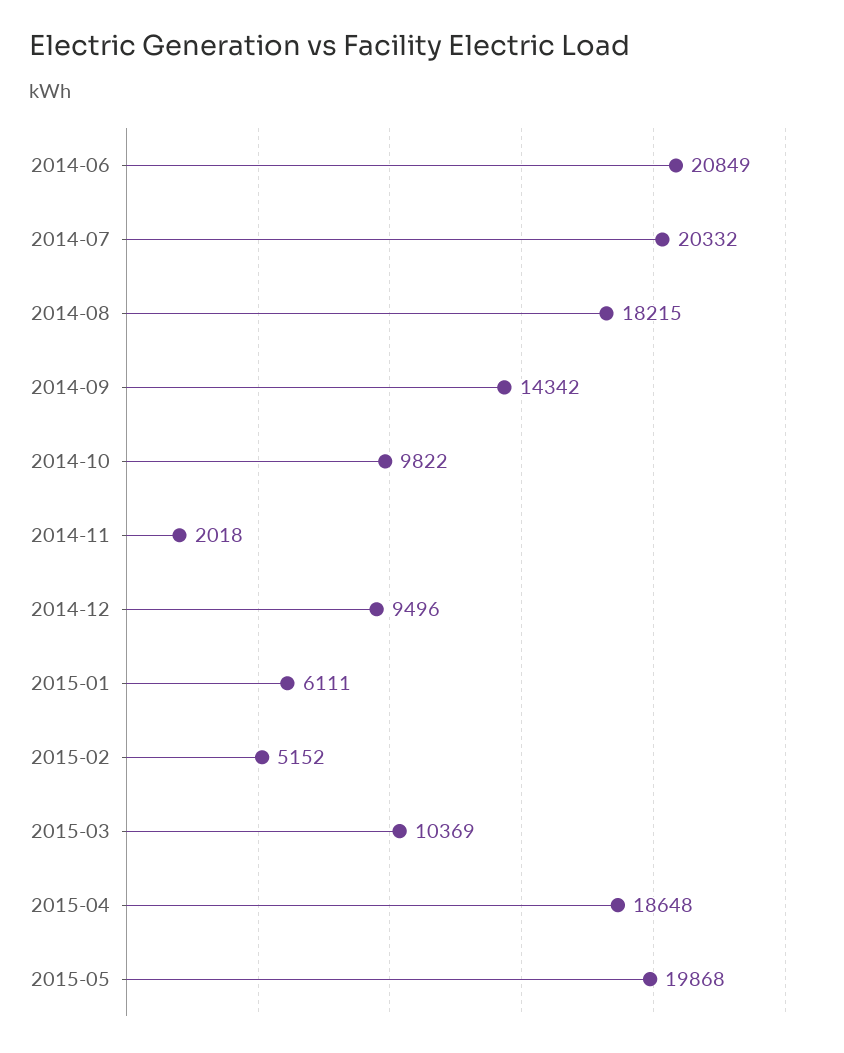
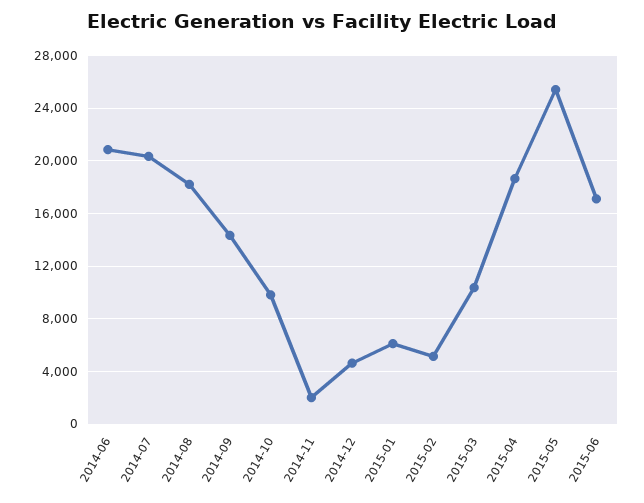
2014-12: 9496 -> 4500
2015-05: 19868 -> 25500
2015-06: none -> 17000

